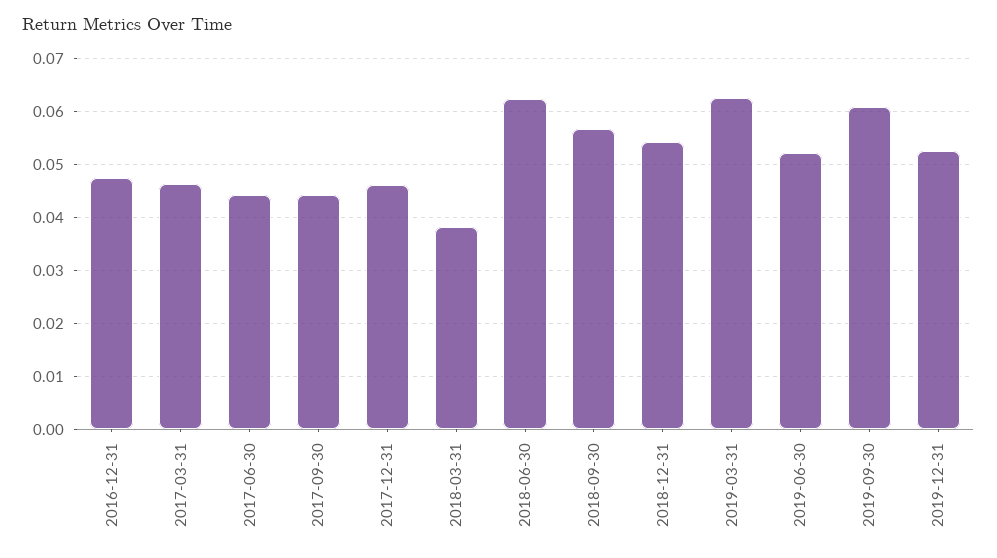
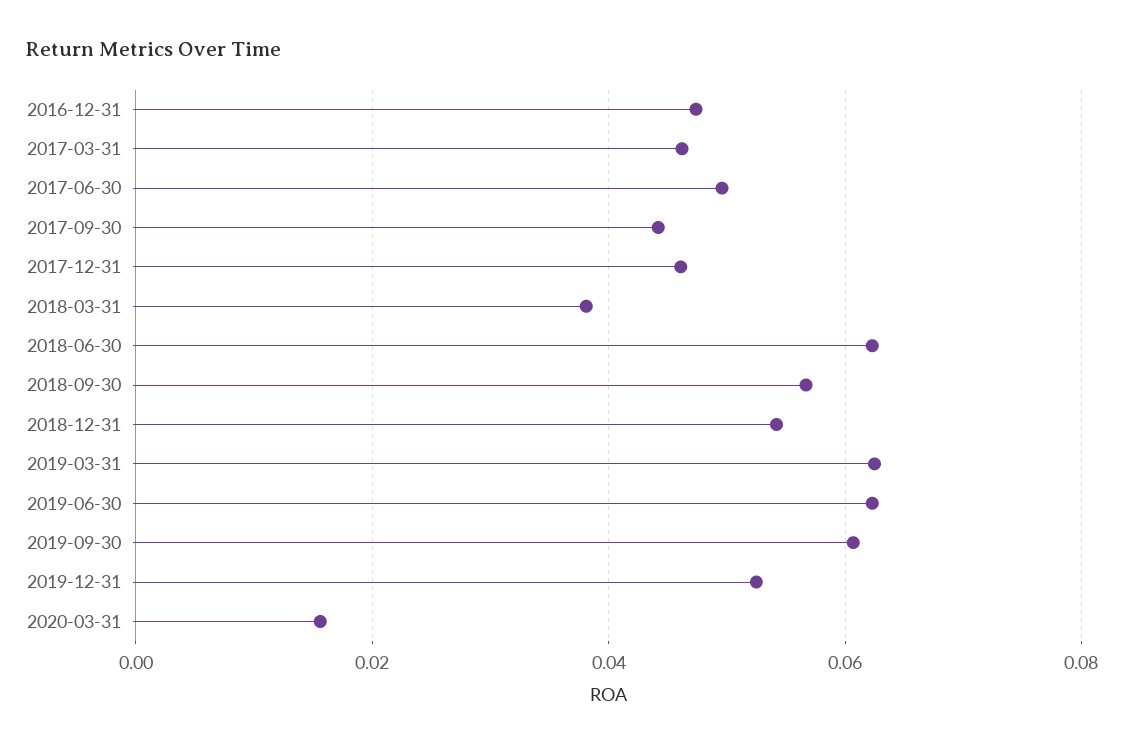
2017-06-30: 0.044 -> 0.05
2019-06-30: 0.052 -> 0.062
2020-03-31: none -> 0.016

